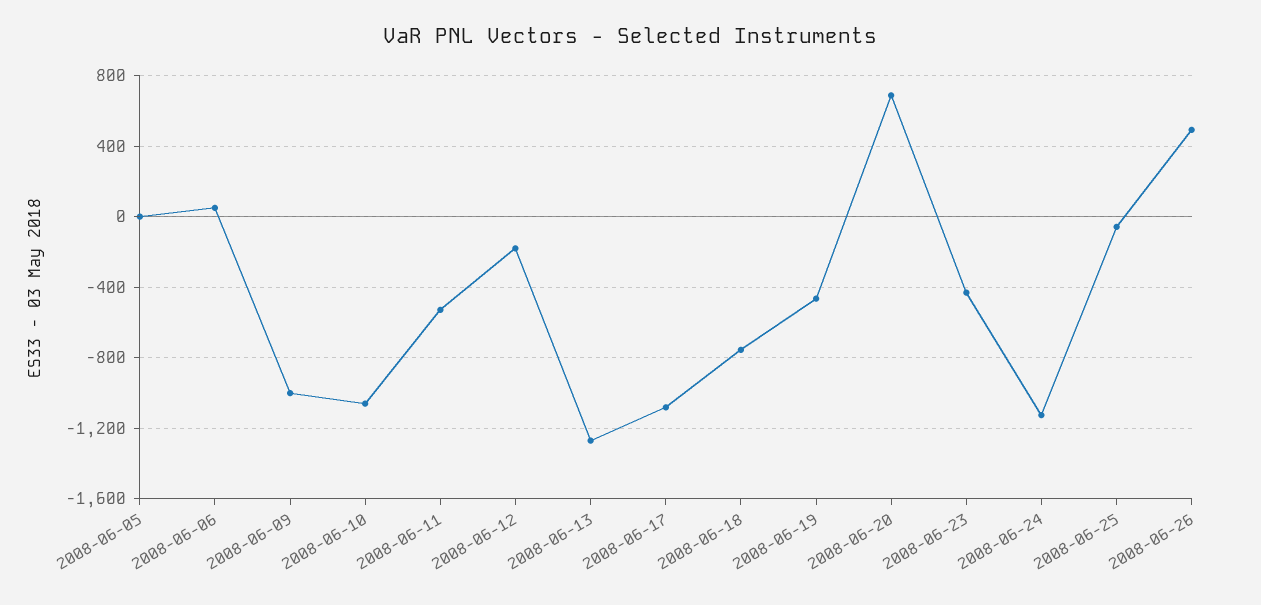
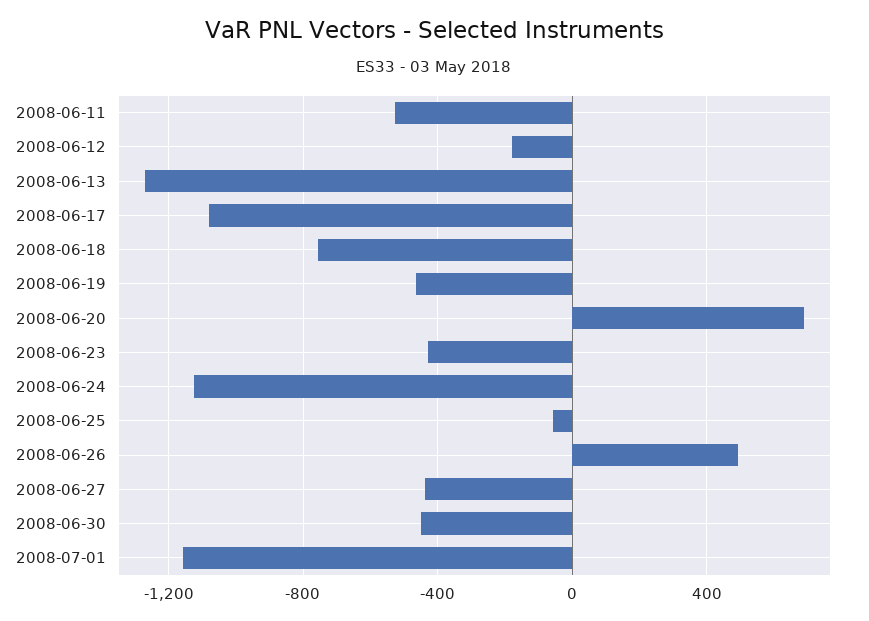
2008-06-05: 0 -> none
2008-06-06: 50 -> none
2008-06-09: -1000 -> none
2008-06-10: -1050 -> none
2008-06-27: none -> -450
2008-06-30: none -> -450
2008-07-01: none -> -1150

